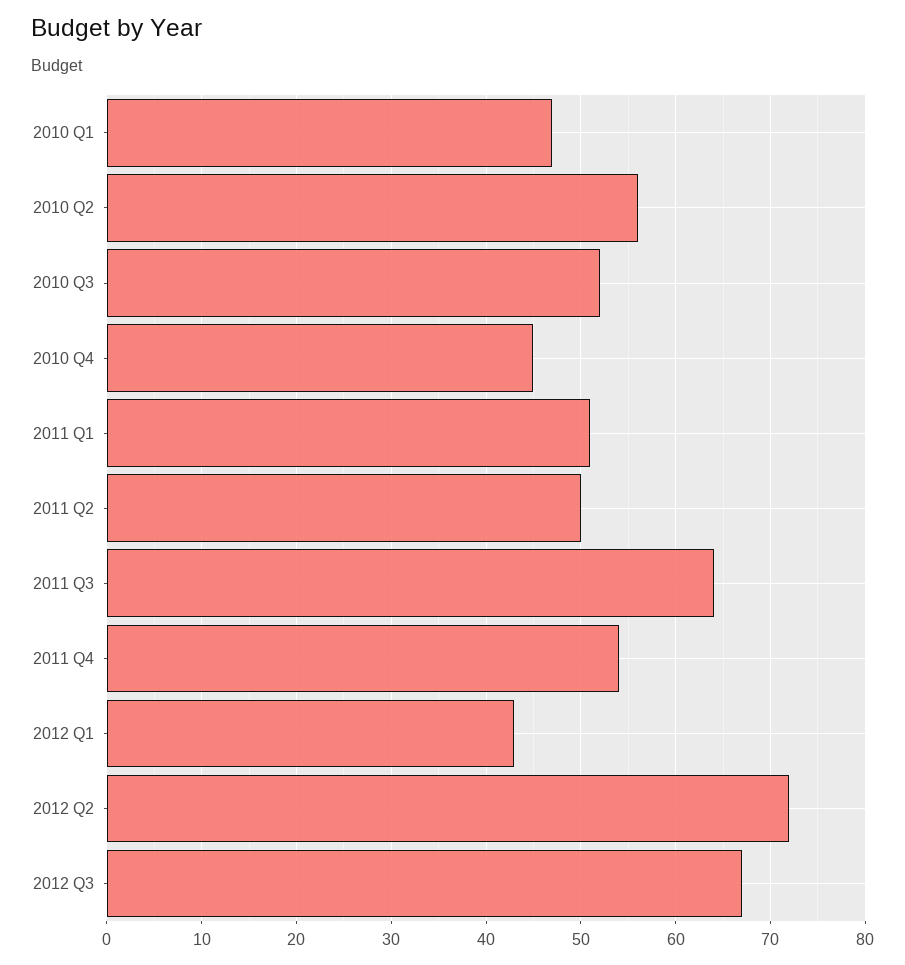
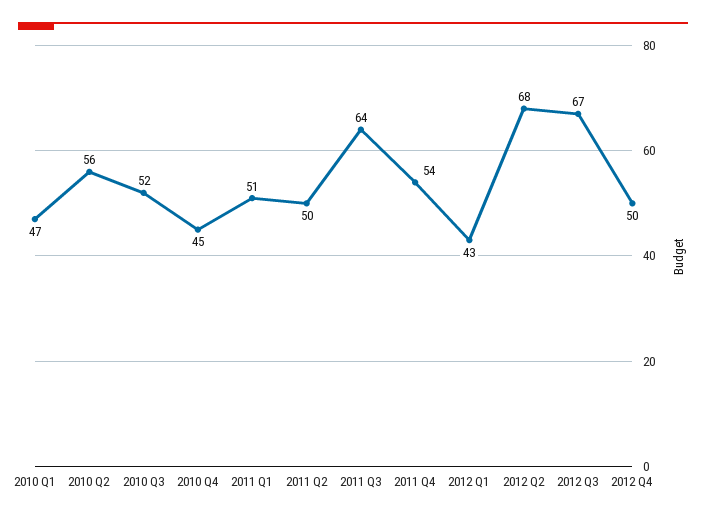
2012 Q2: 72 -> 68
2012 Q4: none -> 50

